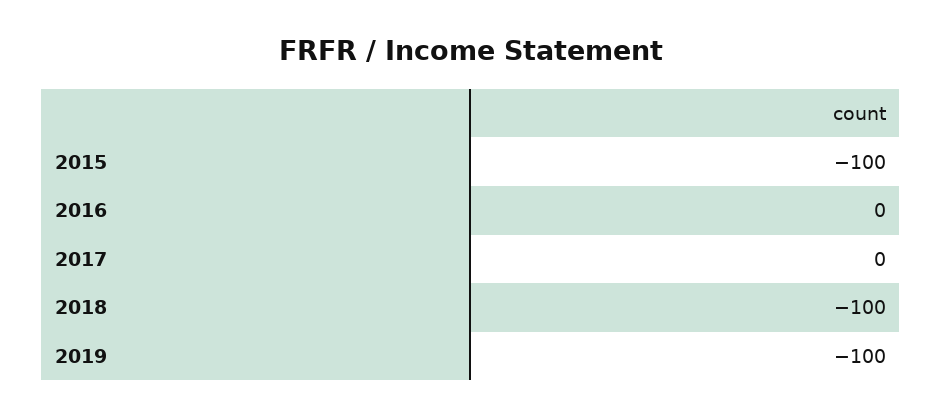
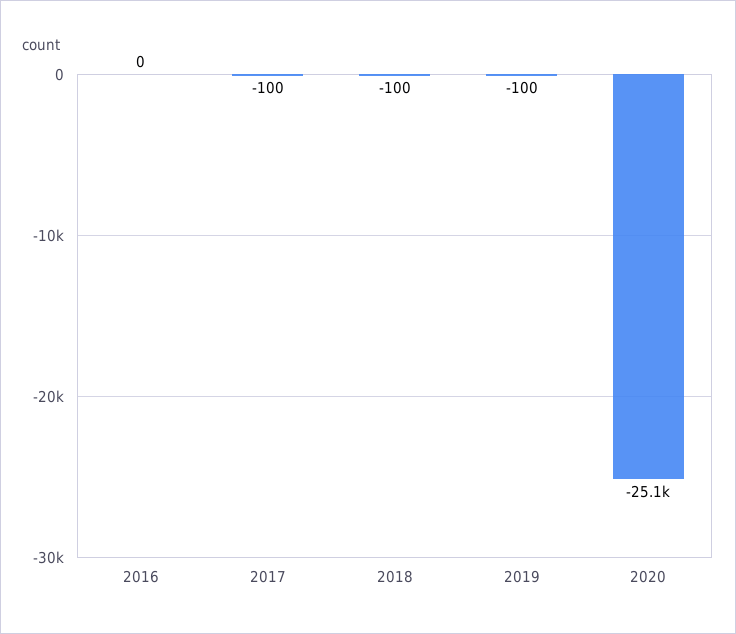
2015: -100 -> none
2017: 0 -> -100
2020: none -> -25100

